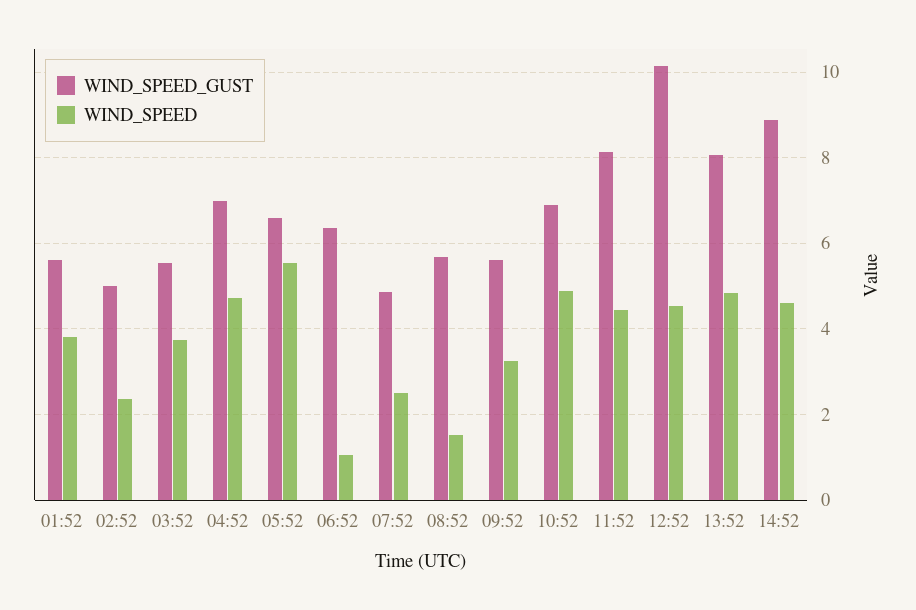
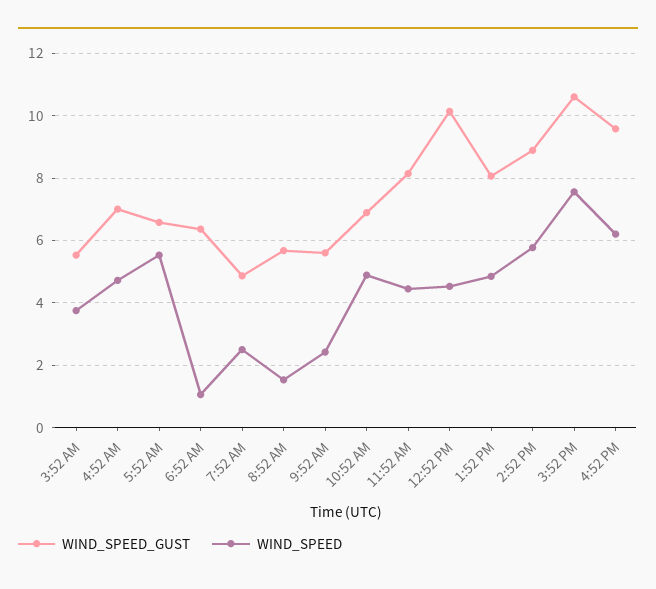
WIND_SPEED_GUST, 01:52: 5.6 -> none
WIND_SPEED, 01:52: 3.8 -> none
WIND_SPEED_GUST, 02:52: 5 -> none
WIND_SPEED, 02:52: 2.4 -> none
WIND_SPEED, 09:52: 3.2 -> 2.4
WIND_SPEED, 14:52: 4.6 -> 5.8
WIND_SPEED_GUST, 3:52 PM: none -> 10.6
WIND_SPEED, 3:52 PM: none -> 7.6
WIND_SPEED_GUST, 4:52 PM: none -> 9.6
WIND_SPEED, 4:52 PM: none -> 6.2

